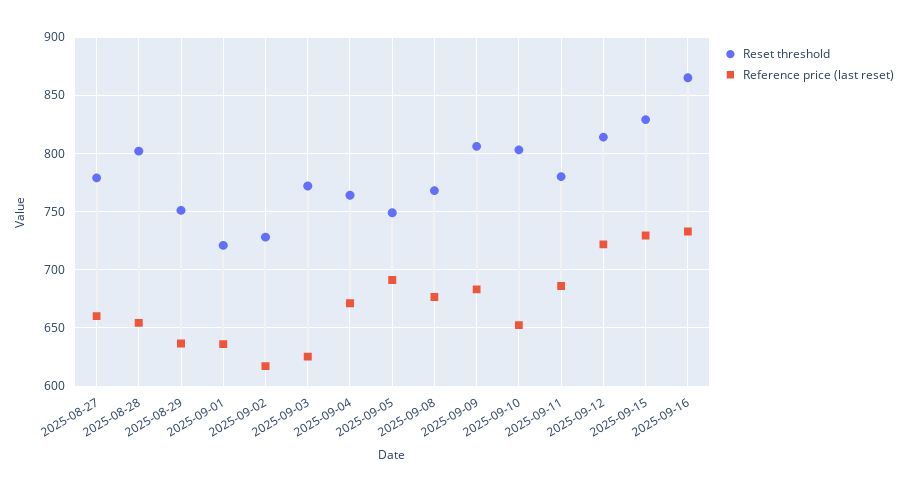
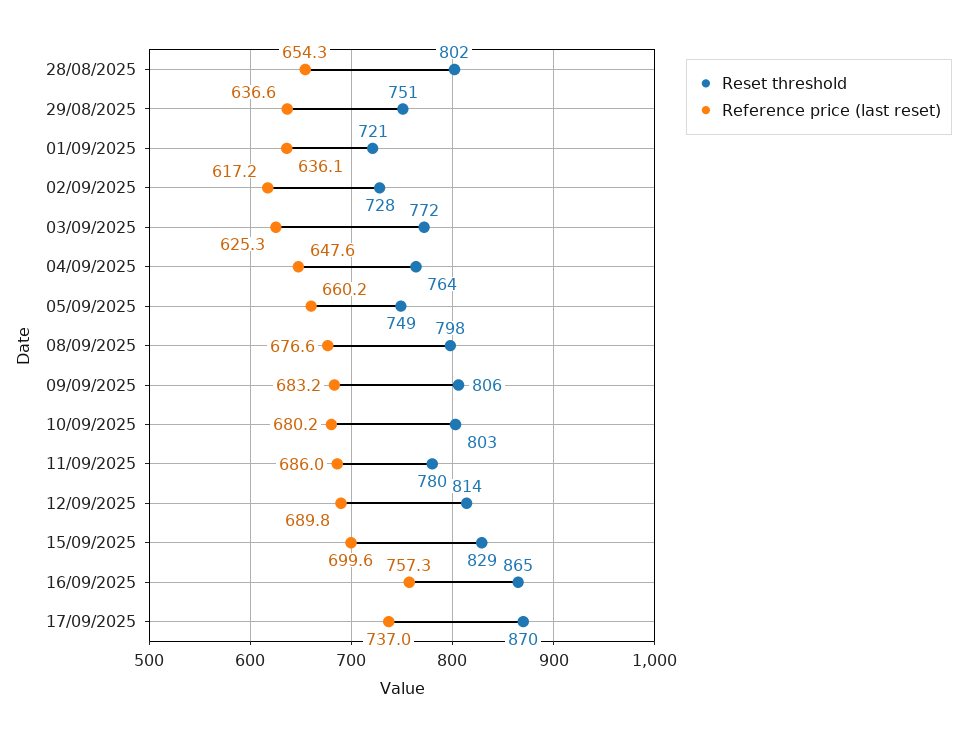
Reset threshold, 2025-08-27: 780 -> none
Reference price (last reset), 2025-08-27: 660 -> none
Reference price (last reset), 2025-09-04: 670 -> 647.6
Reference price (last reset), 2025-09-05: 690 -> 660.2
Reset threshold, 2025-09-08: 770 -> 798
Reference price (last reset), 2025-09-10: 650 -> 680.2
Reference price (last reset), 2025-09-12: 720 -> 689.8
Reference price (last reset), 2025-09-15: 730 -> 699.6
Reference price (last reset), 2025-09-16: 730 -> 757.3
Reset threshold, 17/09/2025: none -> 870
Reference price (last reset), 17/09/2025: none -> 737

